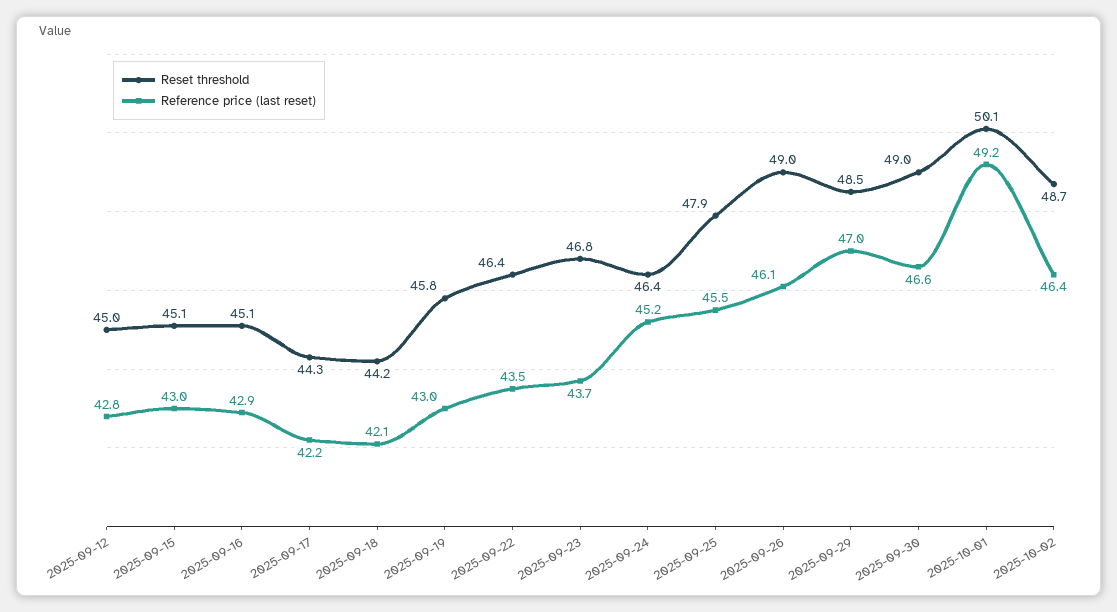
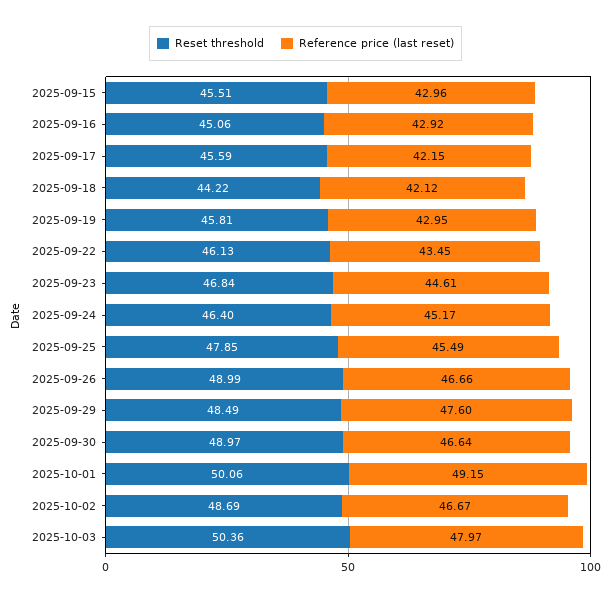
Reset threshold, 2025-09-12: 45 -> none
Reference price (last reset), 2025-09-12: 42.8 -> none
Reset threshold, 2025-09-15: 45.1 -> 45.51
Reset threshold, 2025-09-17: 44.3 -> 45.59
Reset threshold, 2025-09-22: 46.4 -> 46.13
Reference price (last reset), 2025-09-23: 43.7 -> 44.61
Reference price (last reset), 2025-09-26: 46.1 -> 46.66
Reference price (last reset), 2025-09-29: 47 -> 47.6
Reference price (last reset), 2025-10-02: 46.4 -> 46.67
Reset threshold, 2025-10-03: none -> 50.36
Reference price (last reset), 2025-10-03: none -> 47.97

